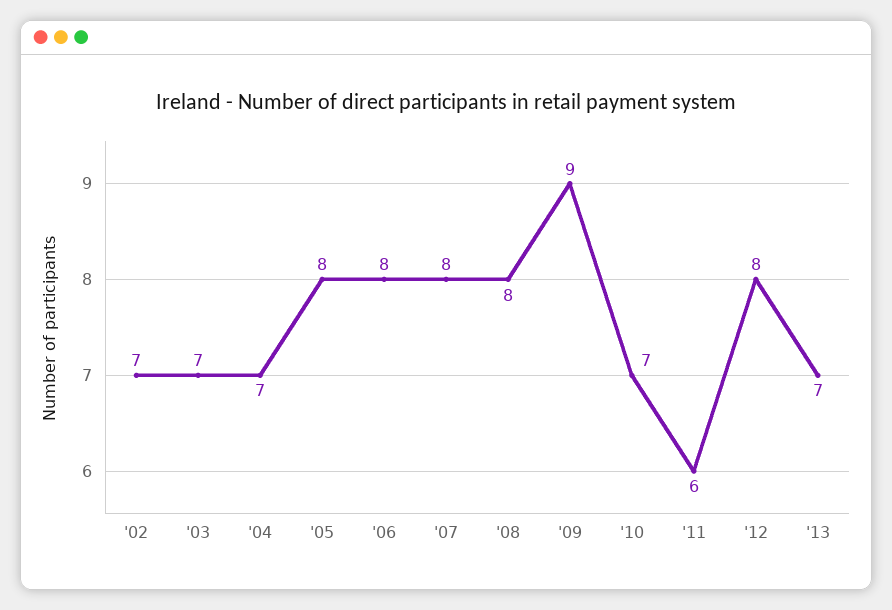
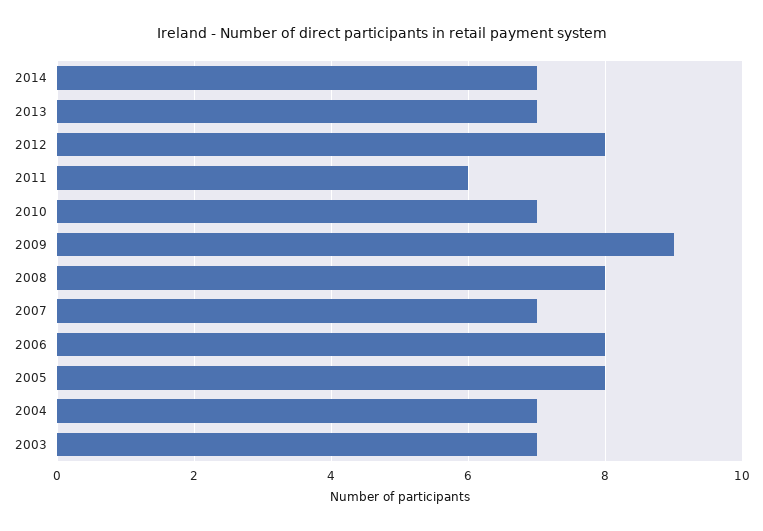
'02: 7 -> none
'07: 8 -> 7
2014: none -> 7

